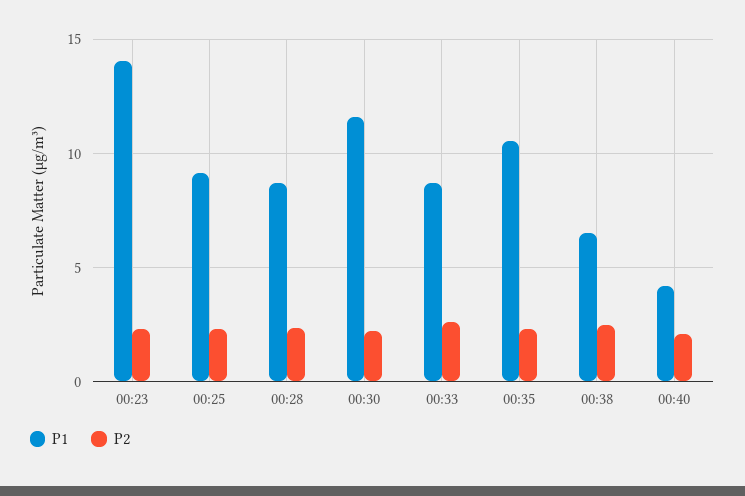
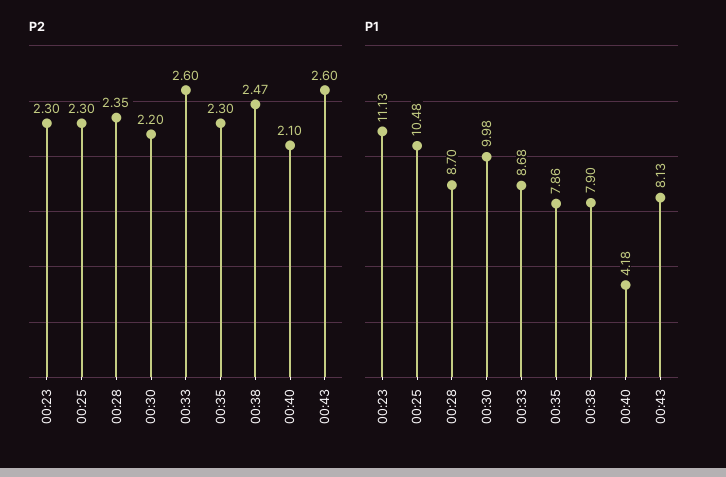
P1, 00:23: 14 -> 11.13
P1, 00:25: 9 -> 10.48
P1, 00:30: 11.5 -> 9.98
P1, 00:35: 10.5 -> 7.86
P1, 00:38: 6.5 -> 7.9
P2, 00:43: none -> 2.6
P1, 00:43: none -> 8.13

